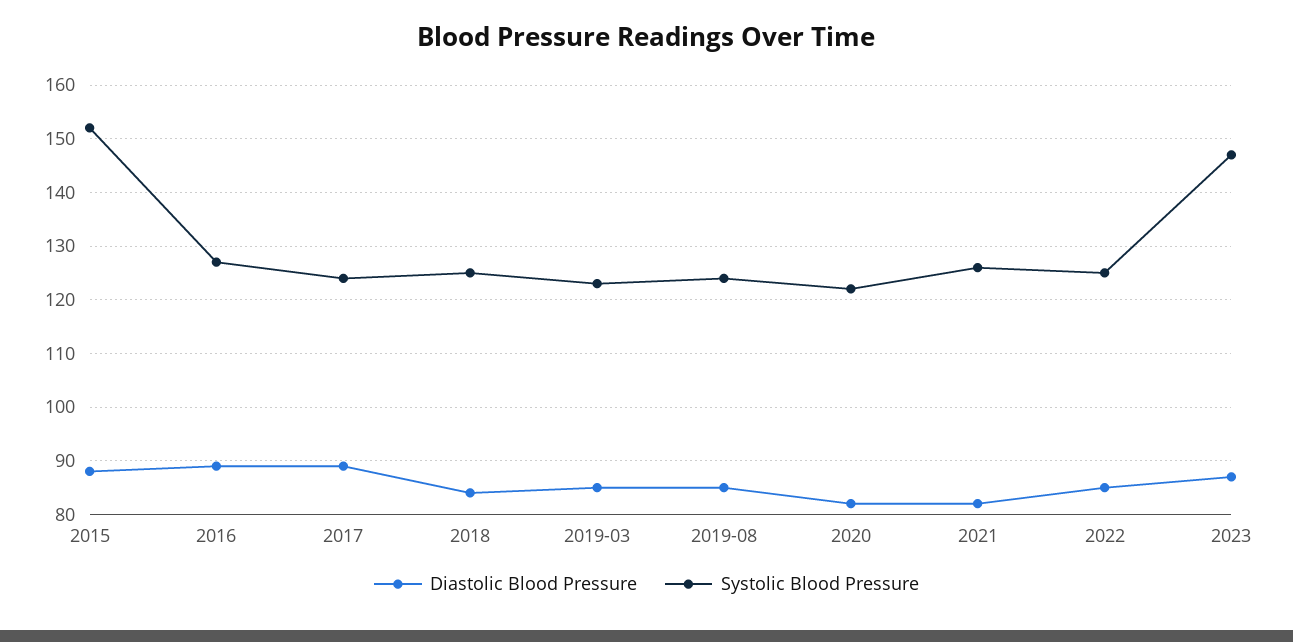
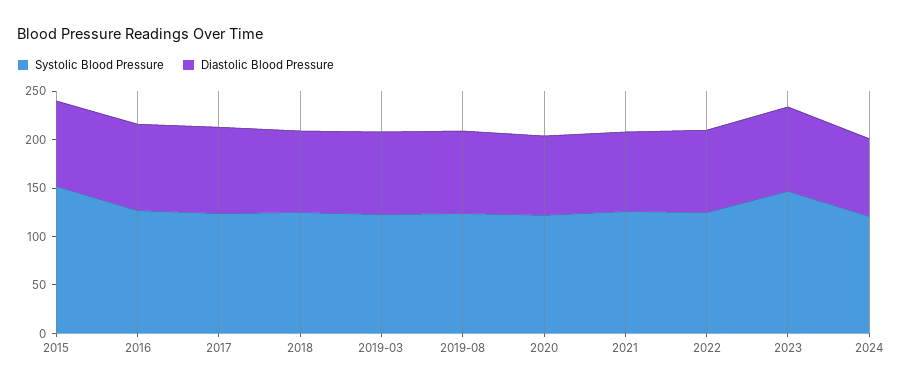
Systolic Blood Pressure, 2024: none -> 120
Diastolic Blood Pressure, 2024: none -> 80

